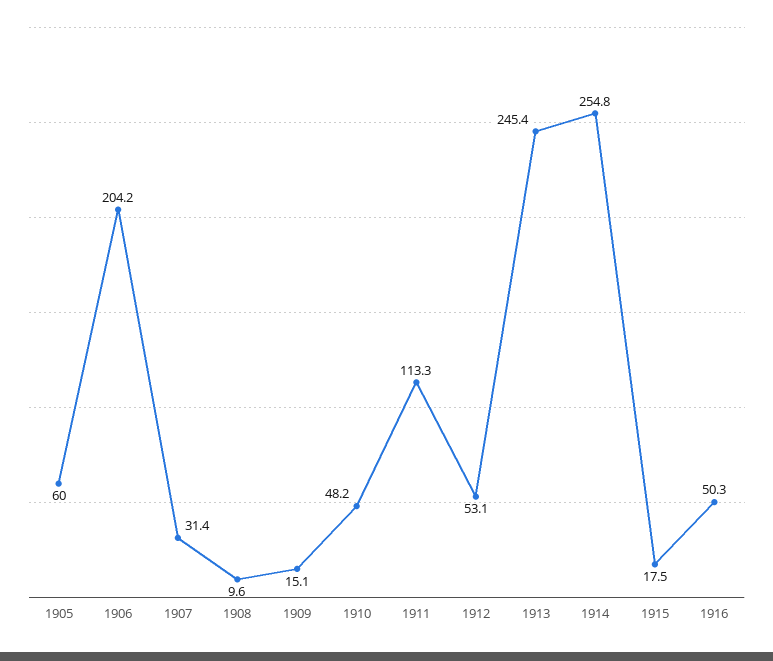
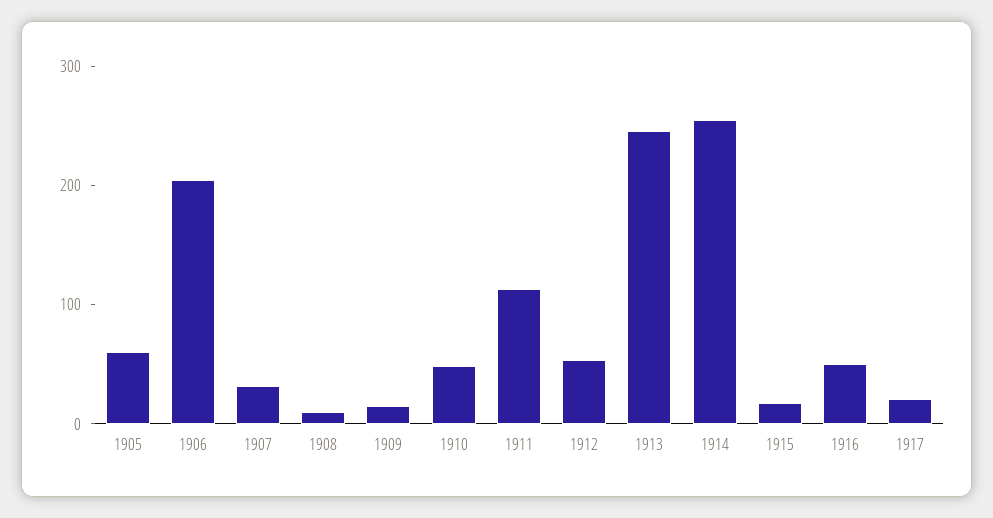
1917: none -> 20

